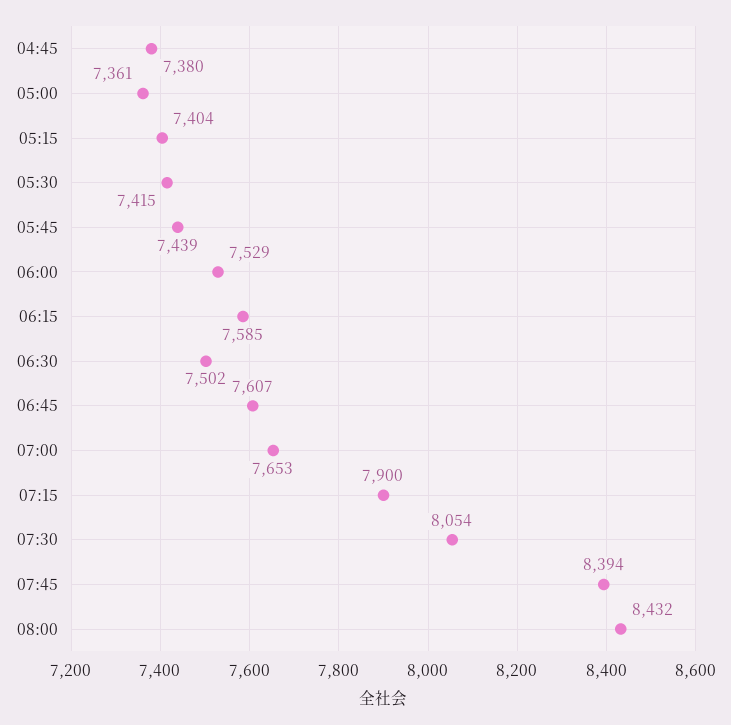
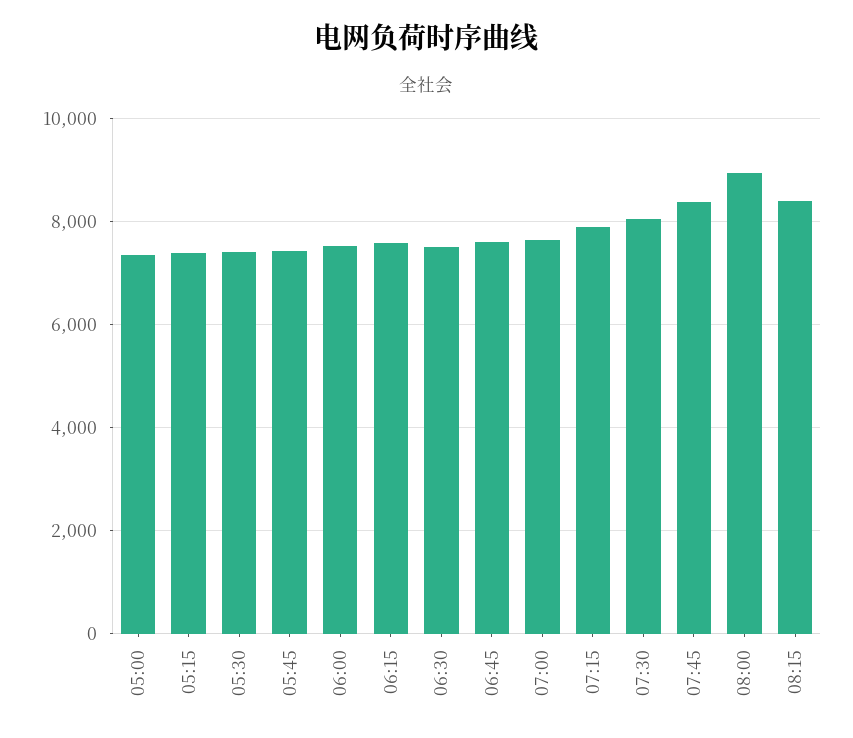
04:45: 7380 -> none
08:00: 8432 -> 9000
08:15: none -> 8400

